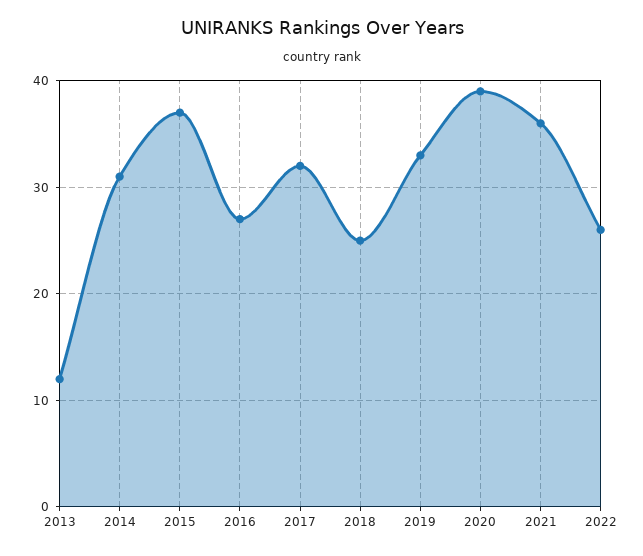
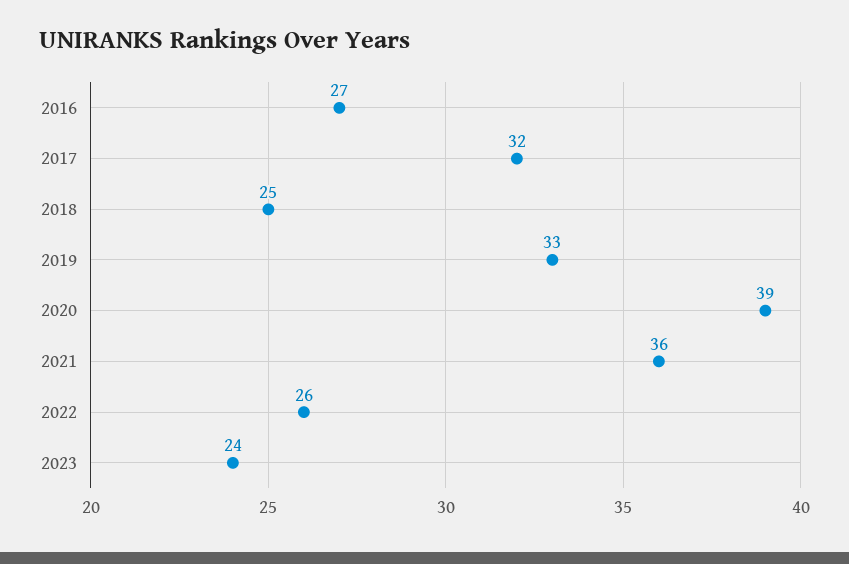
2013: 12 -> none
2014: 31 -> none
2015: 37 -> none
2023: none -> 24

